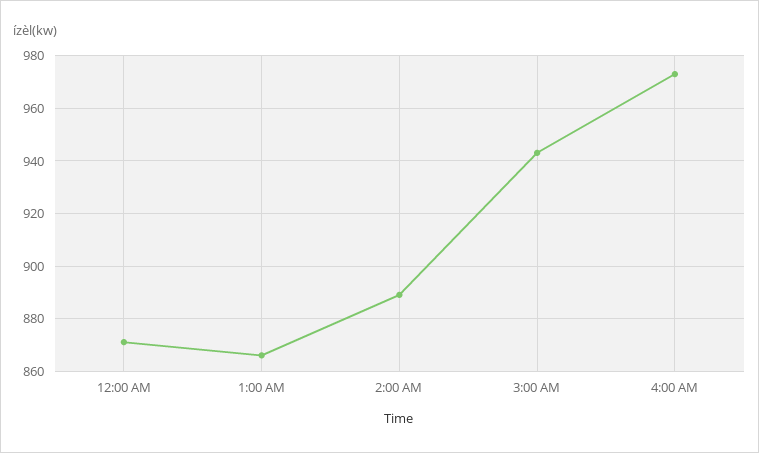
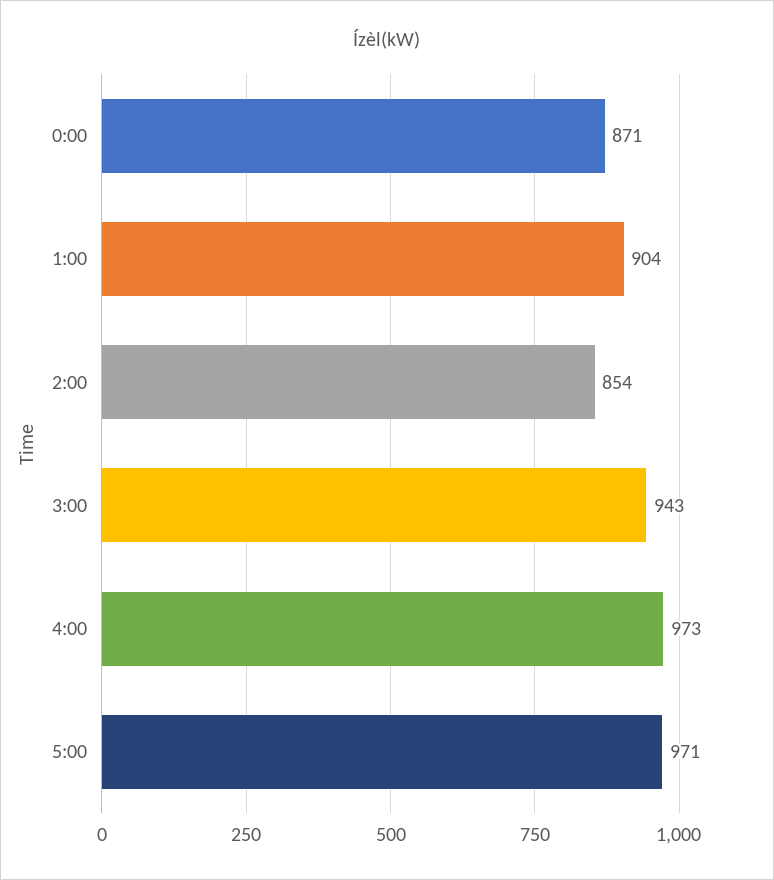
1:00 AM: 865 -> 904
2:00 AM: 890 -> 854
5:00: none -> 971

